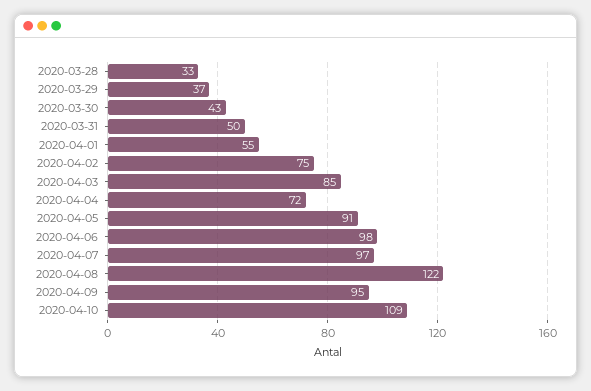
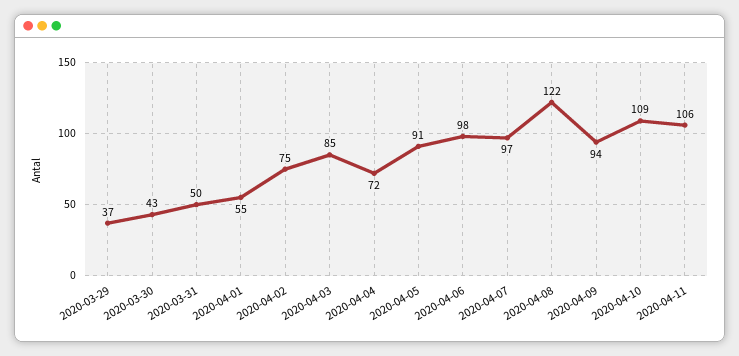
2020-03-28: 33 -> none
2020-04-09: 95 -> 94
2020-04-11: none -> 106

